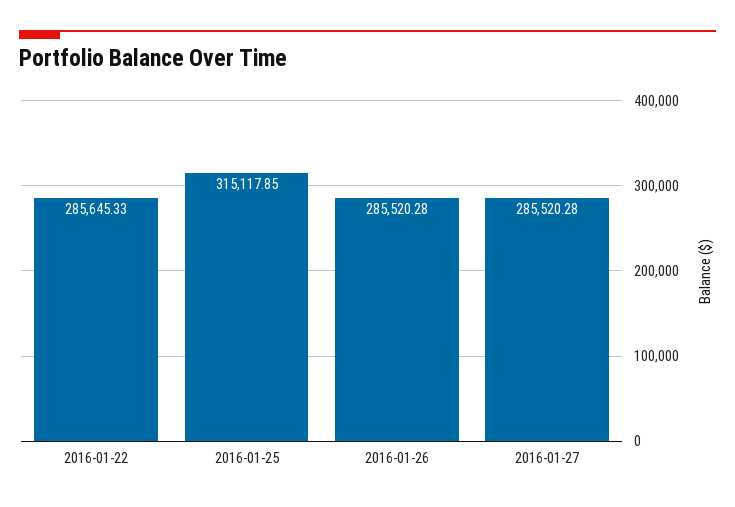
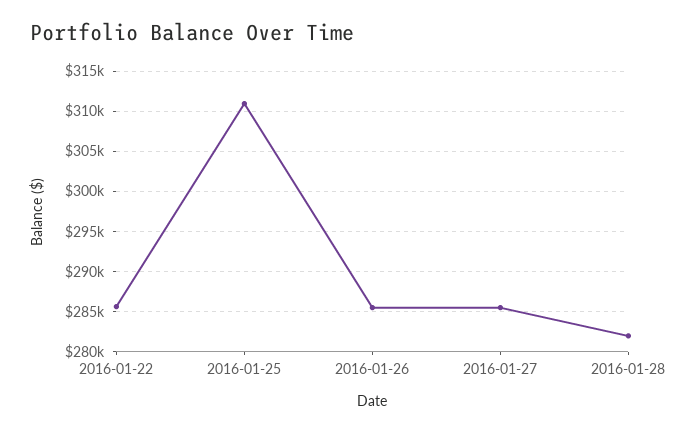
2016-01-25: 315117.85 -> 311000
2016-01-28: none -> 282000

